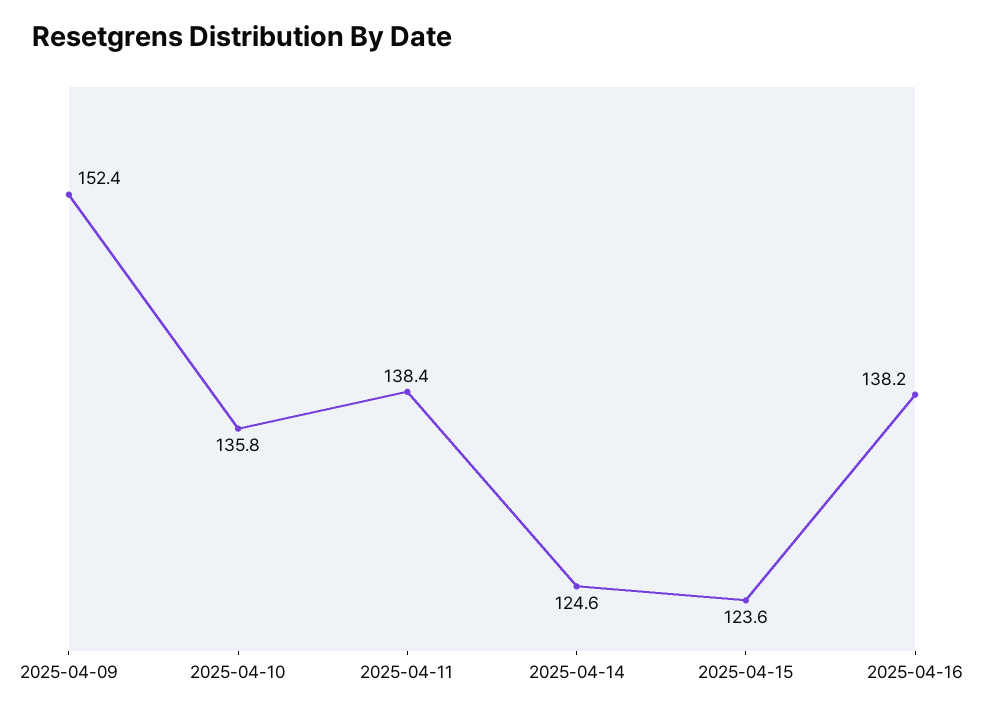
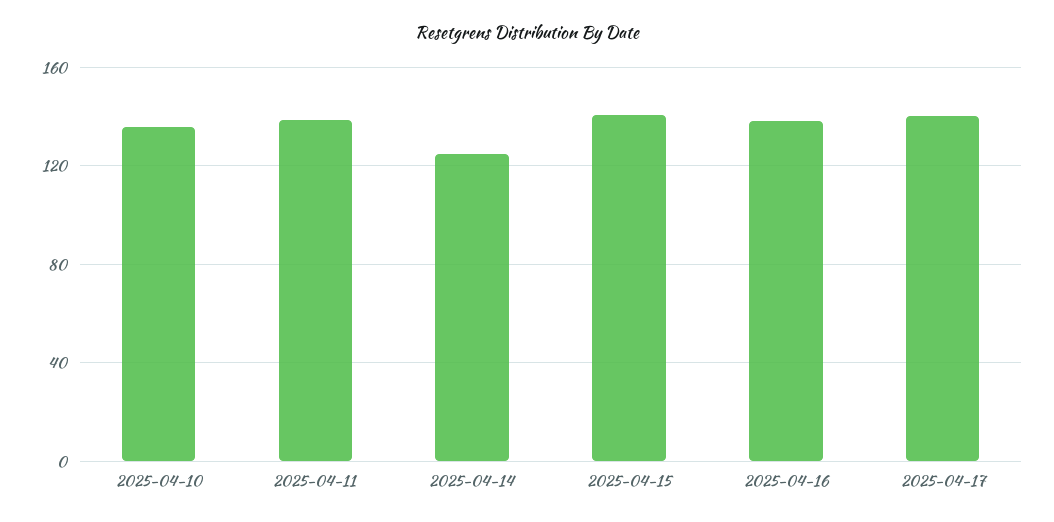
2025-04-09: 152.4 -> none
2025-04-15: 123.6 -> 140
2025-04-17: none -> 140

